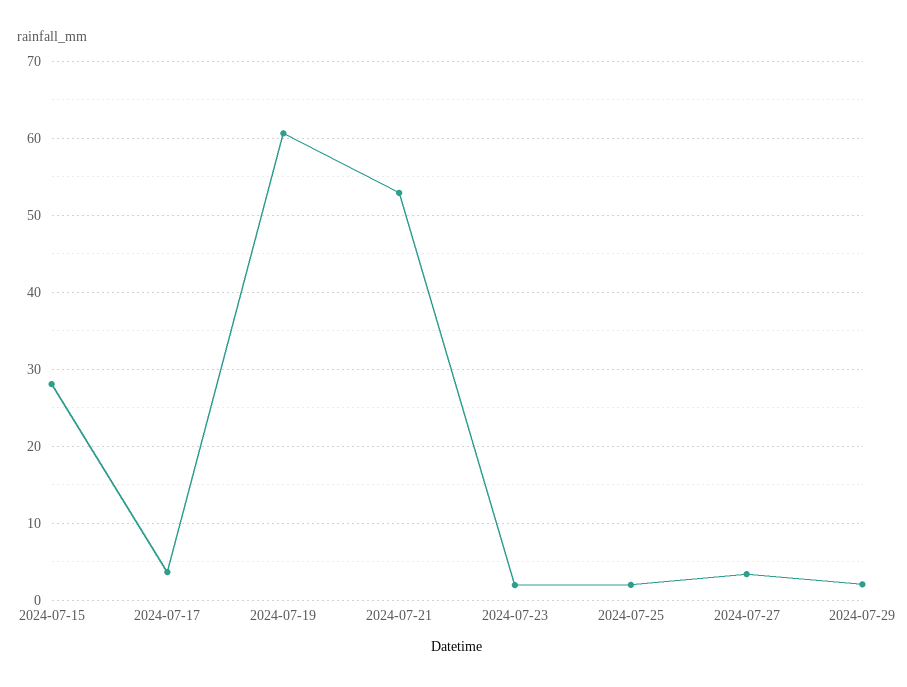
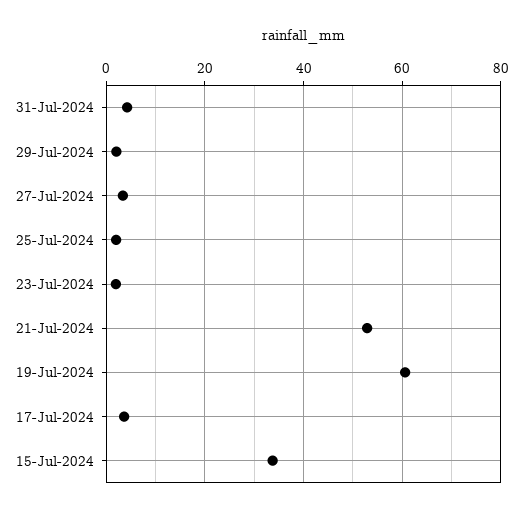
2024-07-15: 28 -> 34
31-Jul-2024: none -> 4

